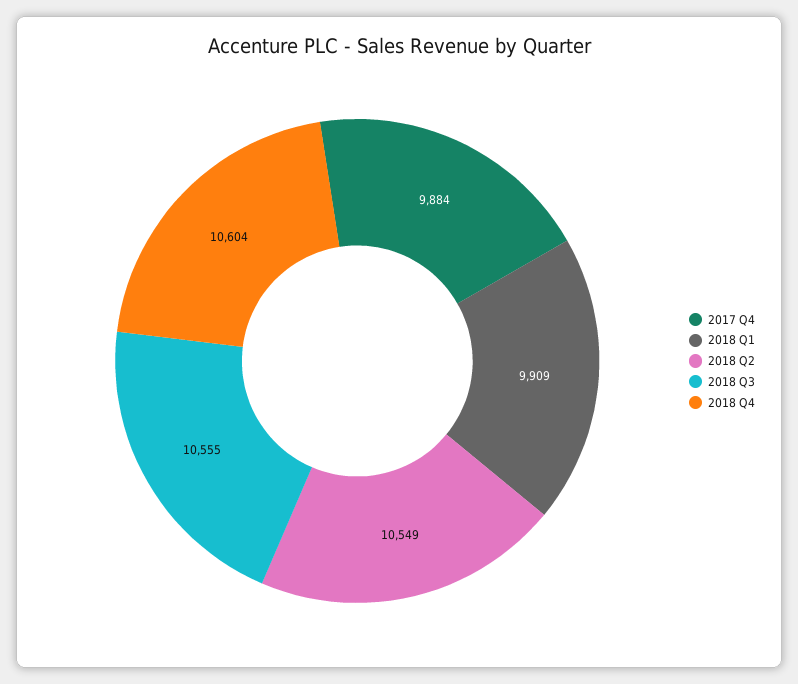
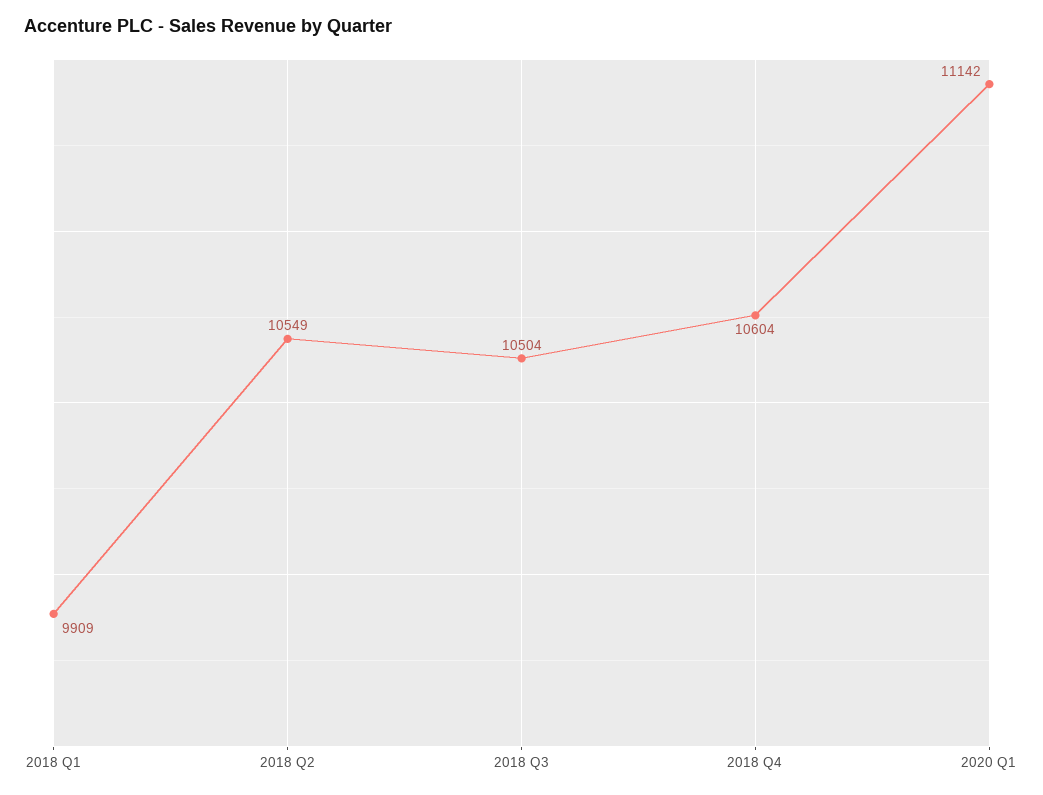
2017 Q4: 9884 -> none
2018 Q3: 10555 -> 10504
2020 Q1: none -> 11142

